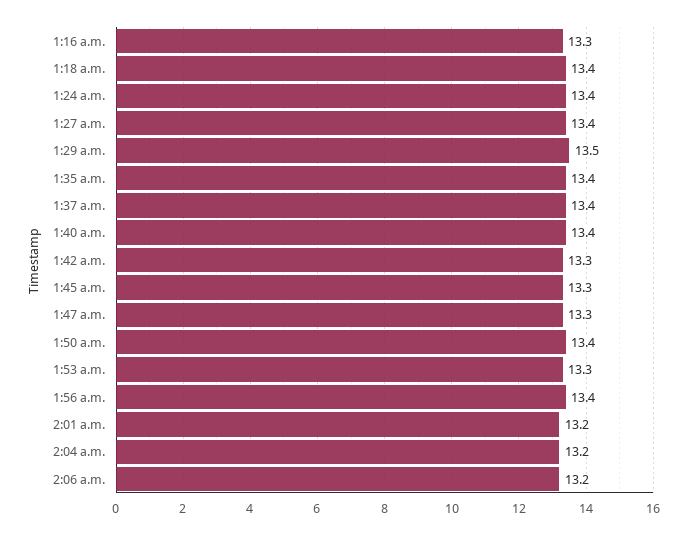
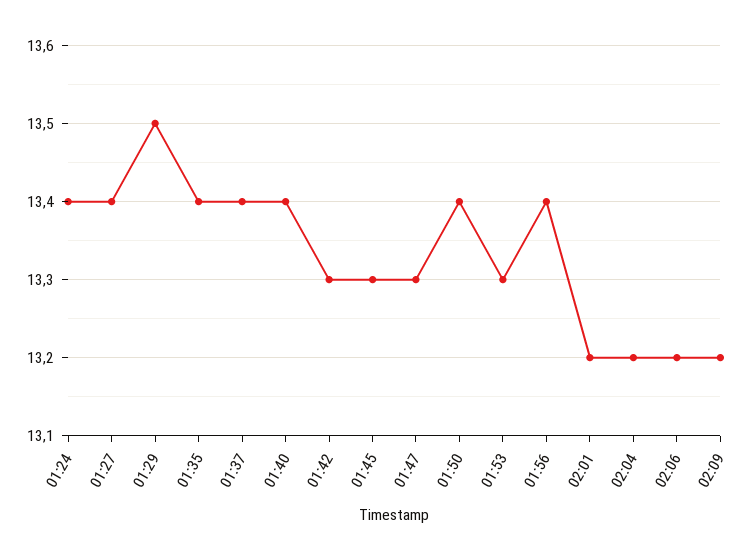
1:16 a.m.: 13.3 -> none
1:18 a.m.: 13.4 -> none
02:09: none -> 13.2

